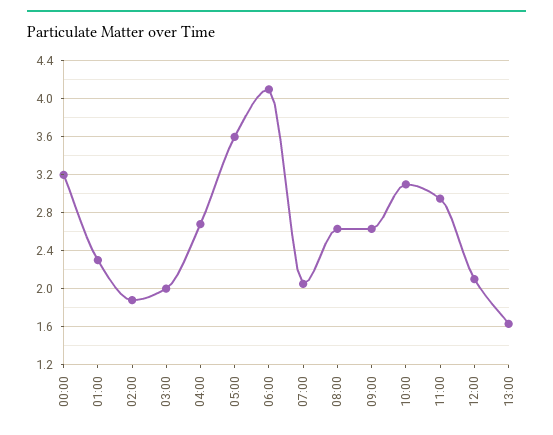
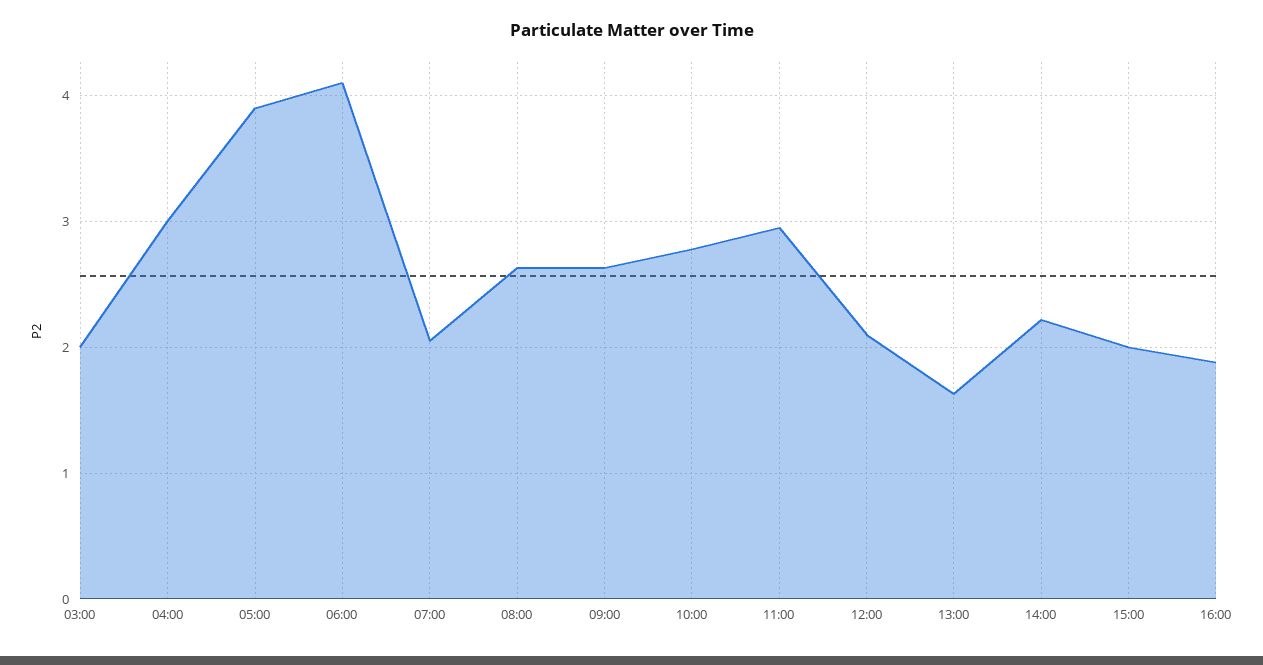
00:00: 3.2 -> none
01:00: 2.3 -> none
02:00: 1.9 -> none
04:00: 2.7 -> 3
05:00: 3.6 -> 3.9
10:00: 3.1 -> 2.8
14:00: none -> 2.2
15:00: none -> 2
16:00: none -> 1.9

